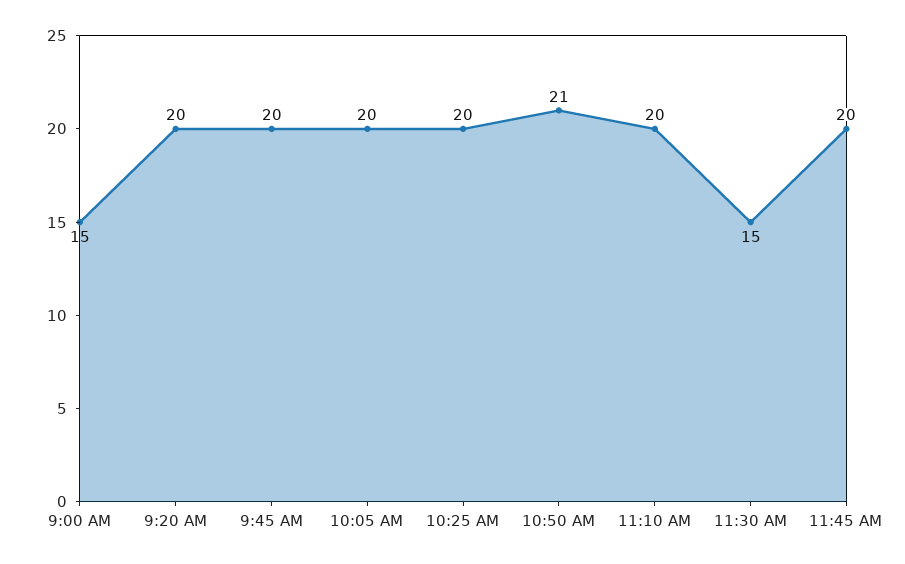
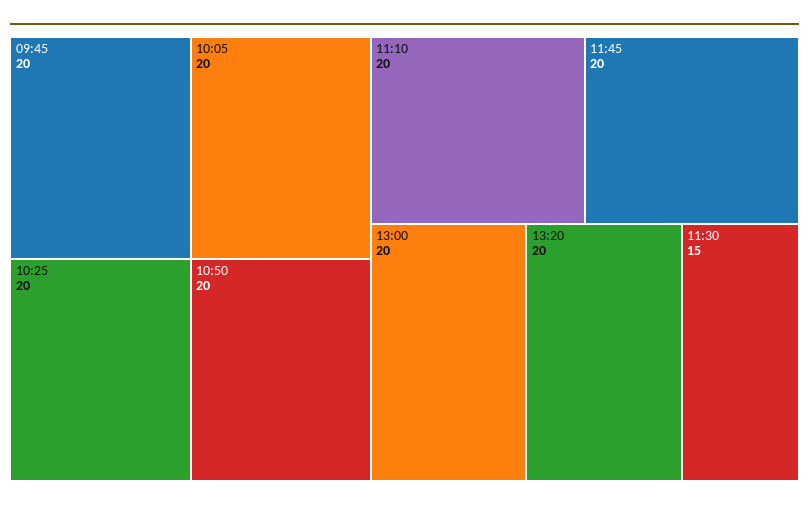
9:00 AM: 15 -> none
9:20 AM: 20 -> none
10:50 AM: 21 -> 20
13:00: none -> 20
13:20: none -> 20

